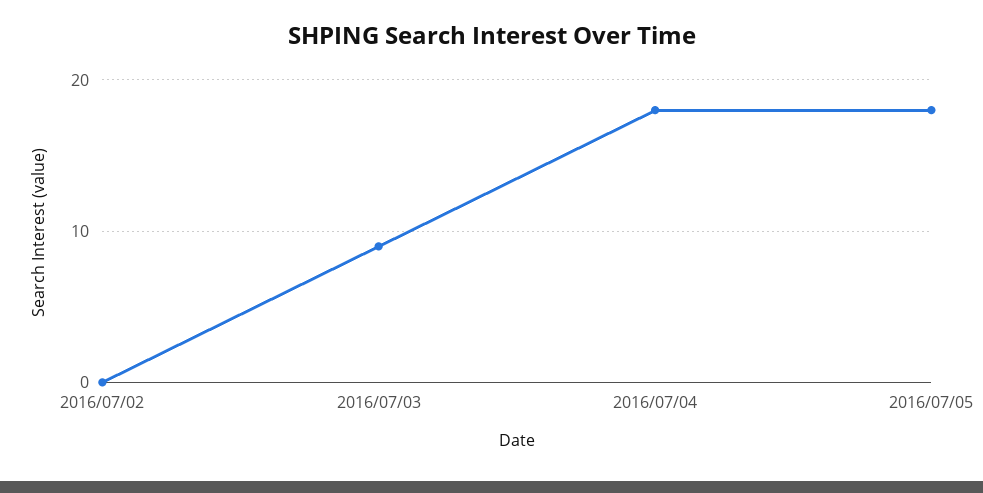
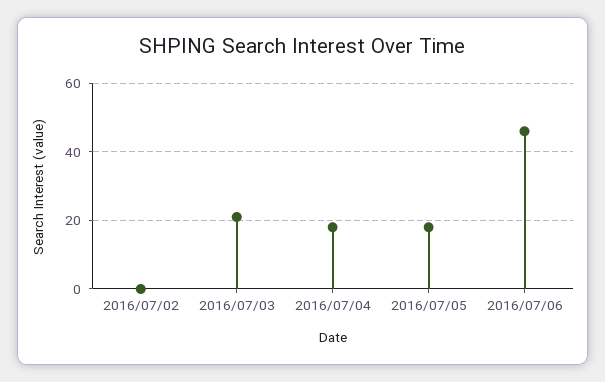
2016/07/03: 9 -> 20
2016/07/06: none -> 45

